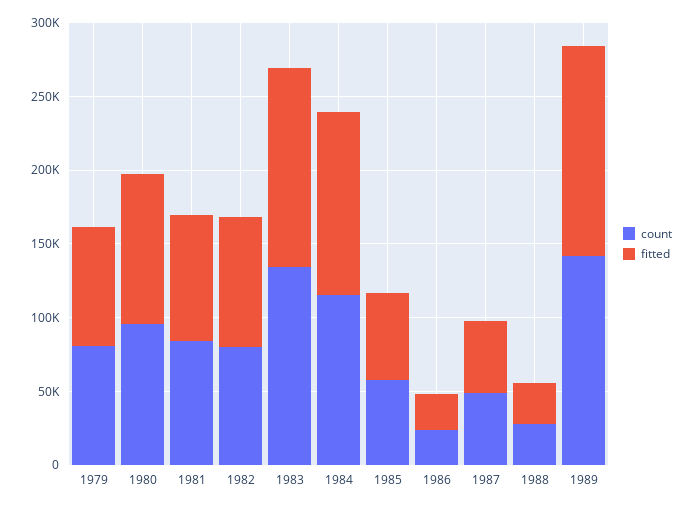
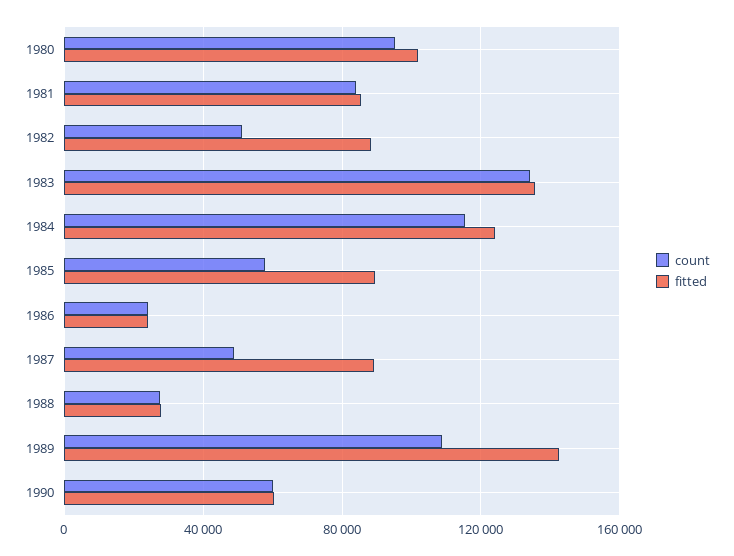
count, 1979: 80000 -> none
fitted, 1979: 80000 -> none
count, 1982: 80000 -> 50000
fitted, 1985: 60000 -> 90000
fitted, 1987: 50000 -> 90000
count, 1989: 140000 -> 110000
count, 1990: none -> 60000
fitted, 1990: none -> 60000

